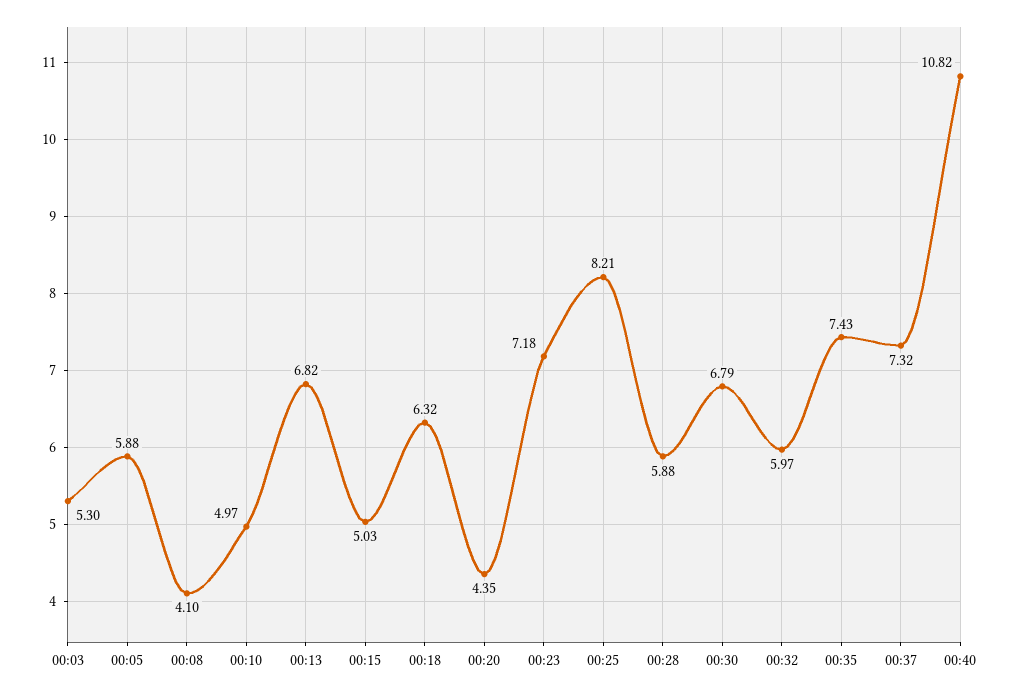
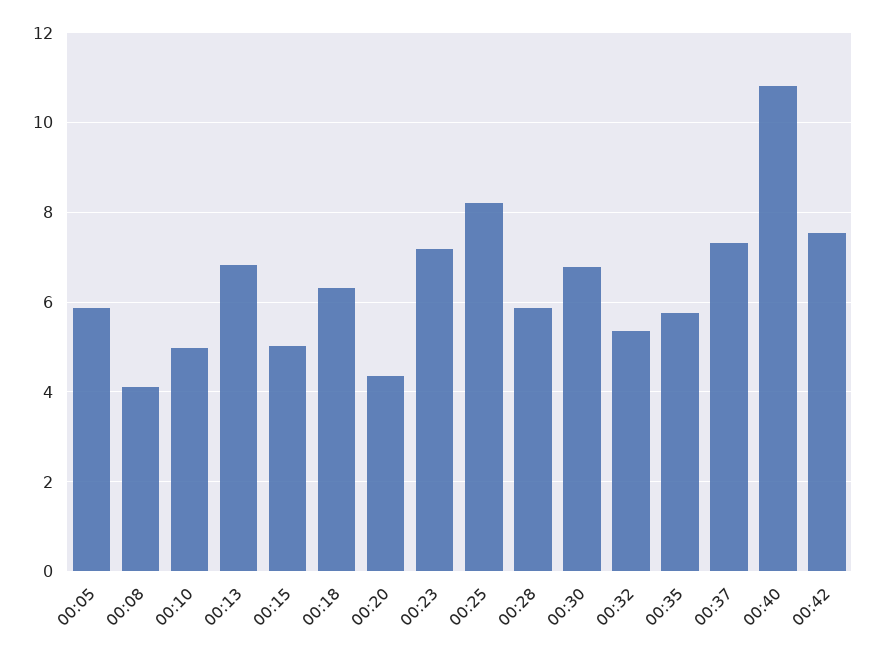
00:03: 5.3 -> none
00:32: 5.97 -> 5.4
00:35: 7.43 -> 5.8
00:42: none -> 7.6

